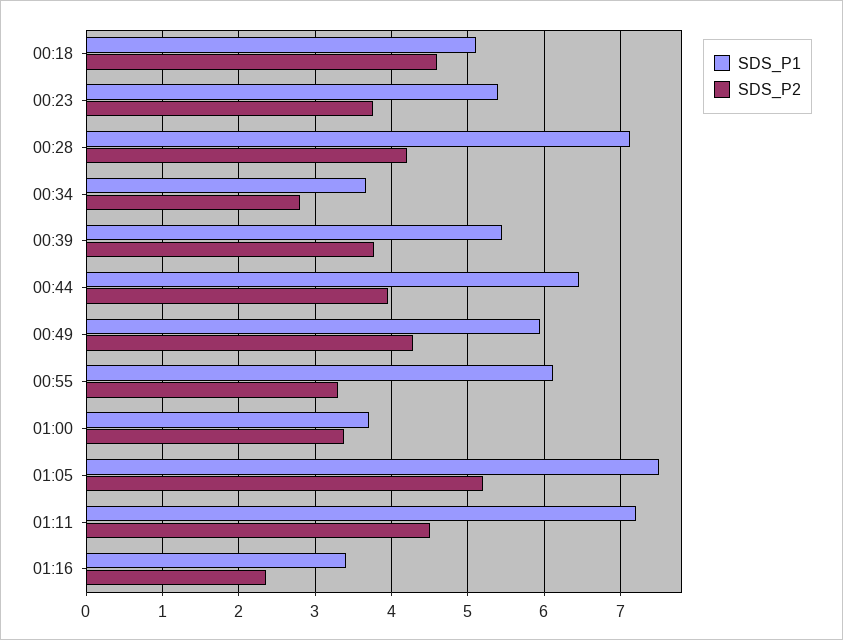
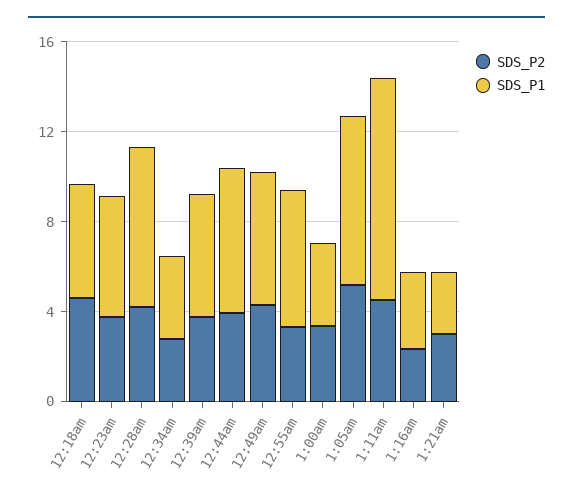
SDS_P1, 01:11: 7.2 -> 10
SDS_P2, 1:21am: none -> 3
SDS_P1, 1:21am: none -> 3

